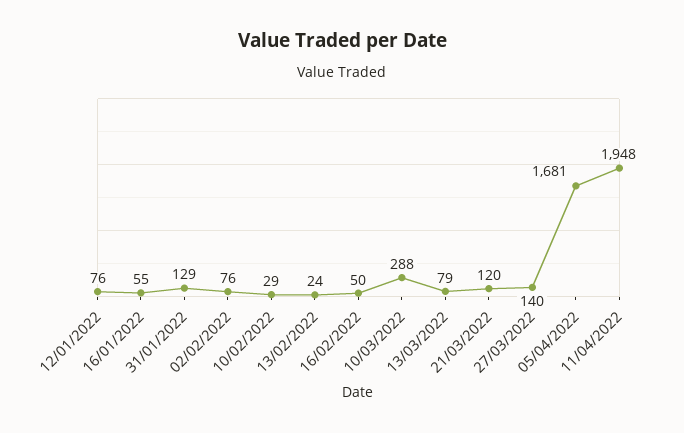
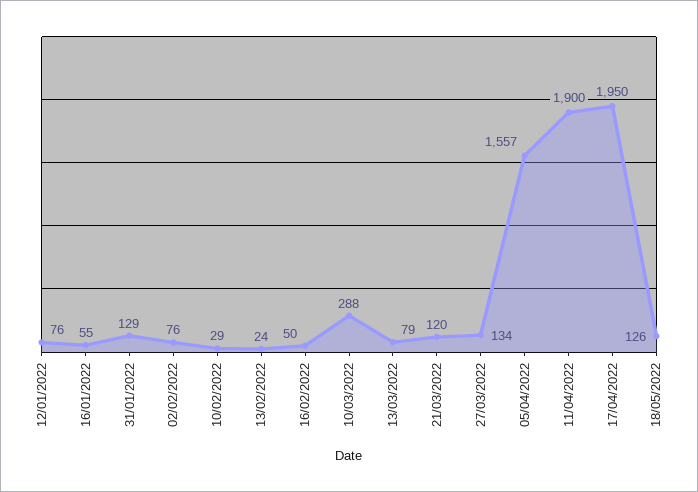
27/03/2022: 140 -> 134
05/04/2022: 1681 -> 1557
11/04/2022: 1948 -> 1900
17/04/2022: none -> 1950
18/05/2022: none -> 126

